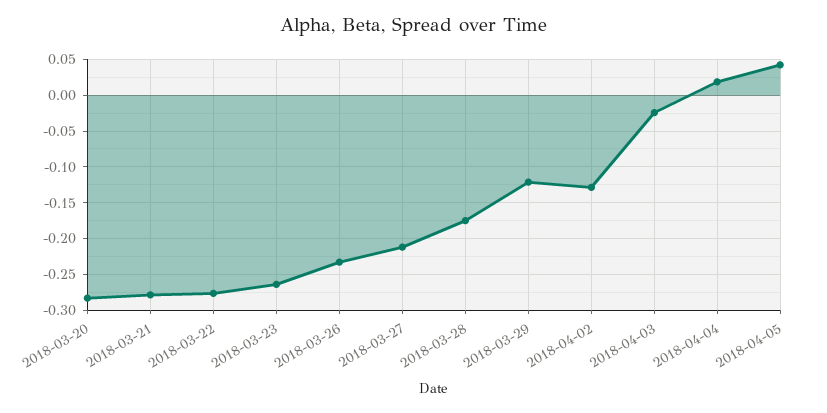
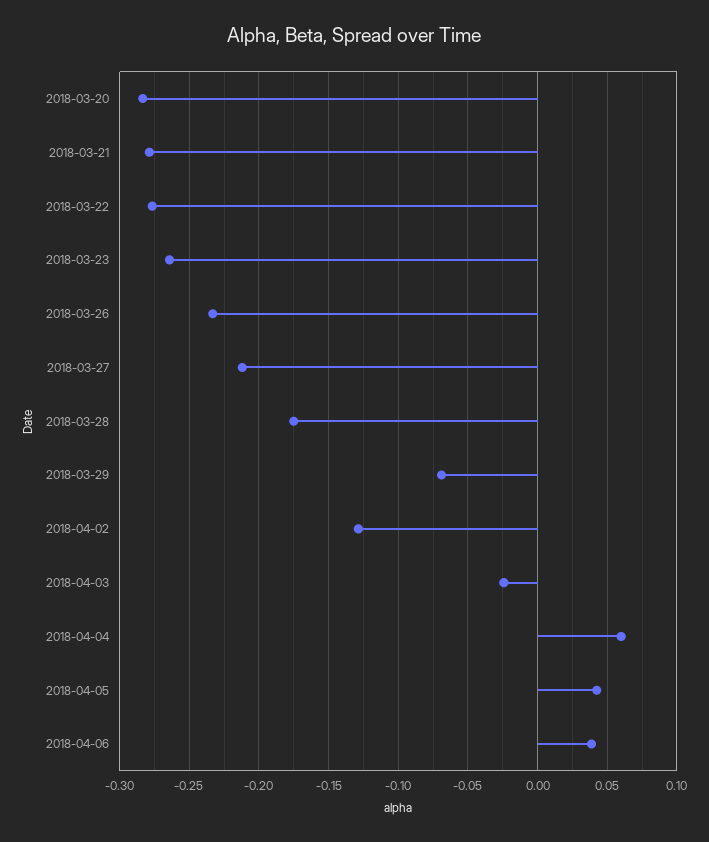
2018-03-29: -0.12 -> -0.07
2018-04-04: 0.02 -> 0.06
2018-04-06: none -> 0.04

